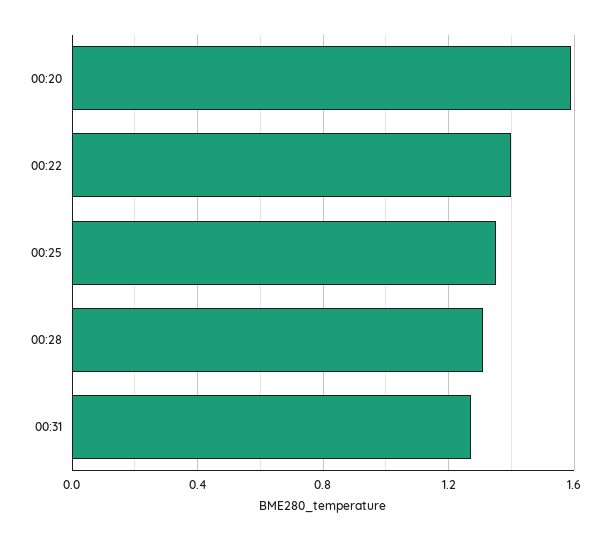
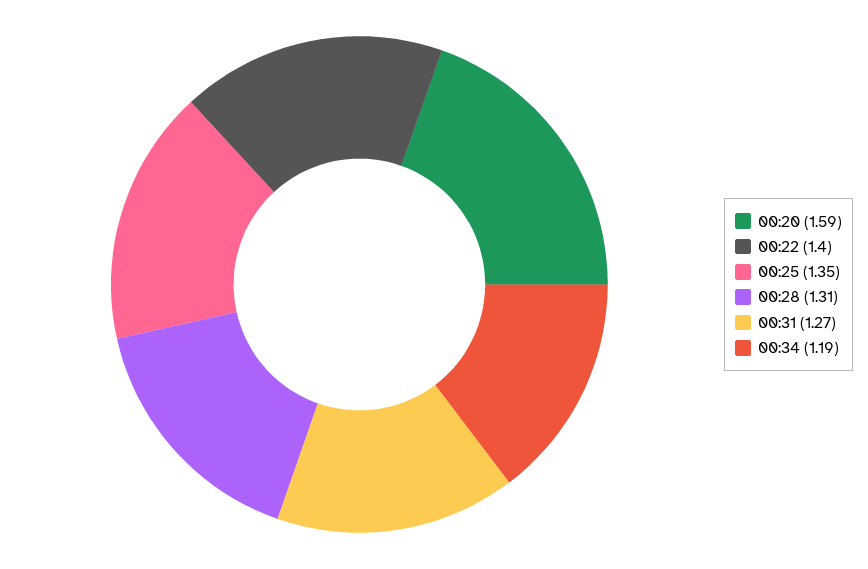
00:34: none -> 1.19

